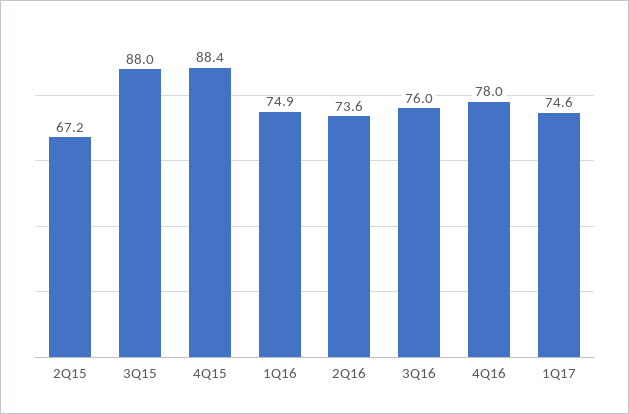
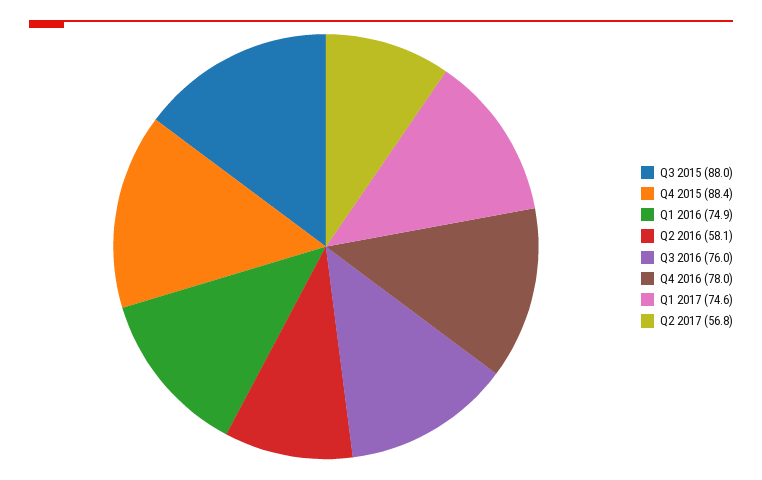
2Q15: 67.2 -> none
2Q16: 73.6 -> 58.1
Q2 2017: none -> 56.8

